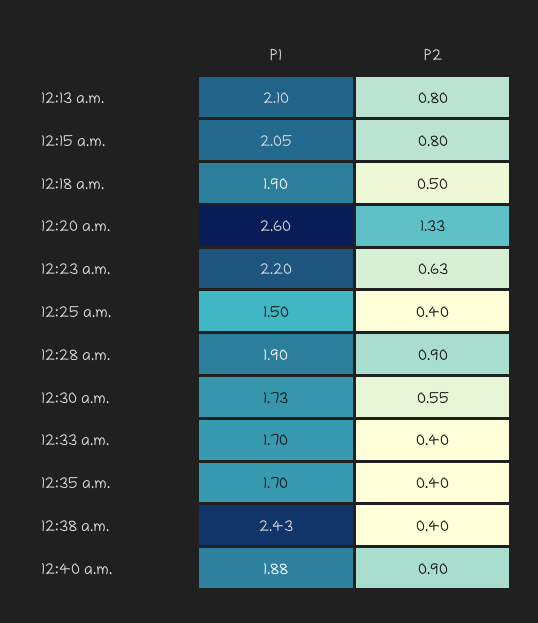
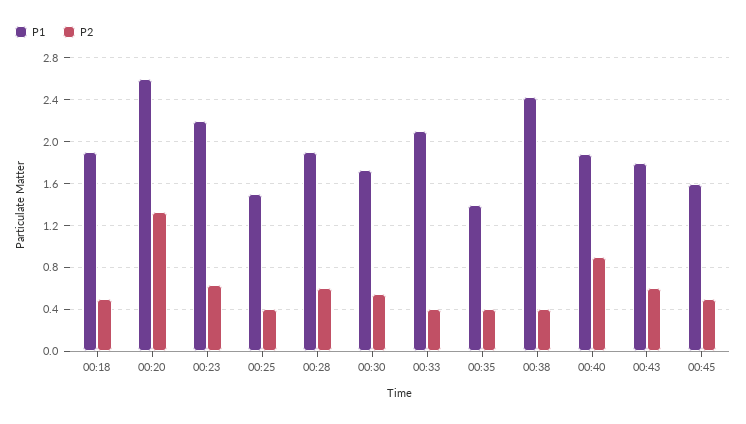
P1, 12:13 a.m.: 2.1 -> none
P2, 12:13 a.m.: 0.8 -> none
P1, 12:15 a.m.: 2.05 -> none
P2, 12:15 a.m.: 0.8 -> none
P2, 12:28 a.m.: 0.9 -> 0.6
P1, 12:33 a.m.: 1.7 -> 2.1
P1, 12:35 a.m.: 1.7 -> 1.4
P1, 00:43: none -> 1.8
P2, 00:43: none -> 0.6
P1, 00:45: none -> 1.6
P2, 00:45: none -> 0.5

